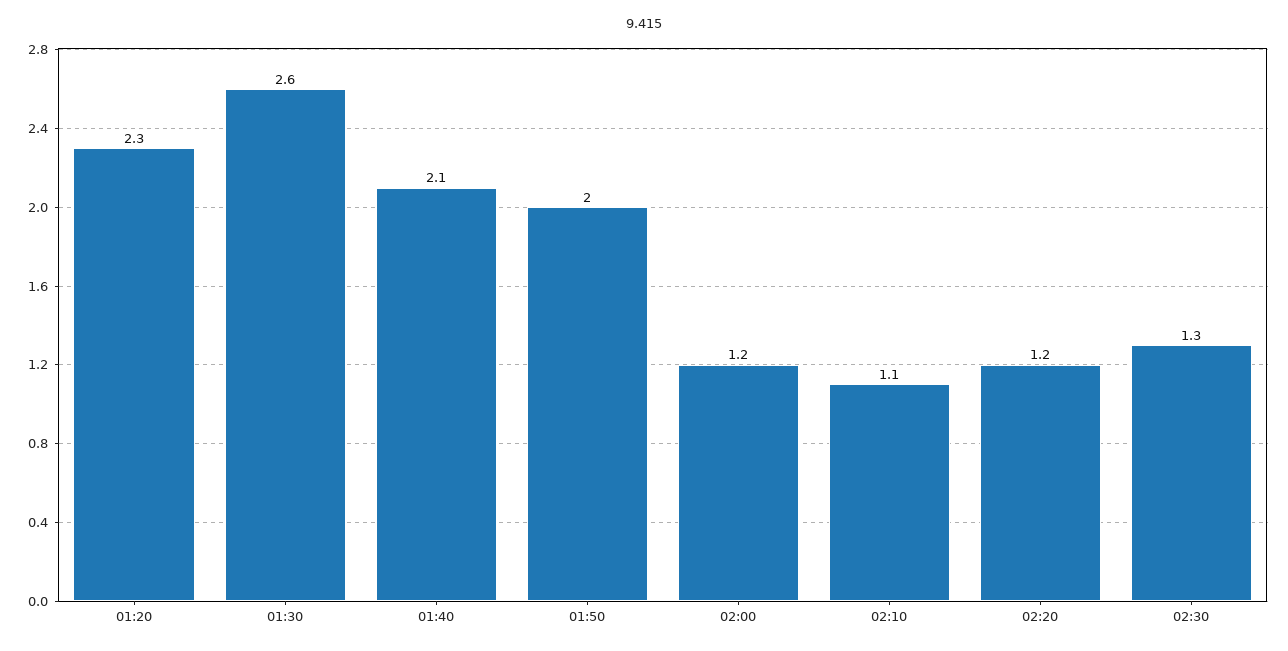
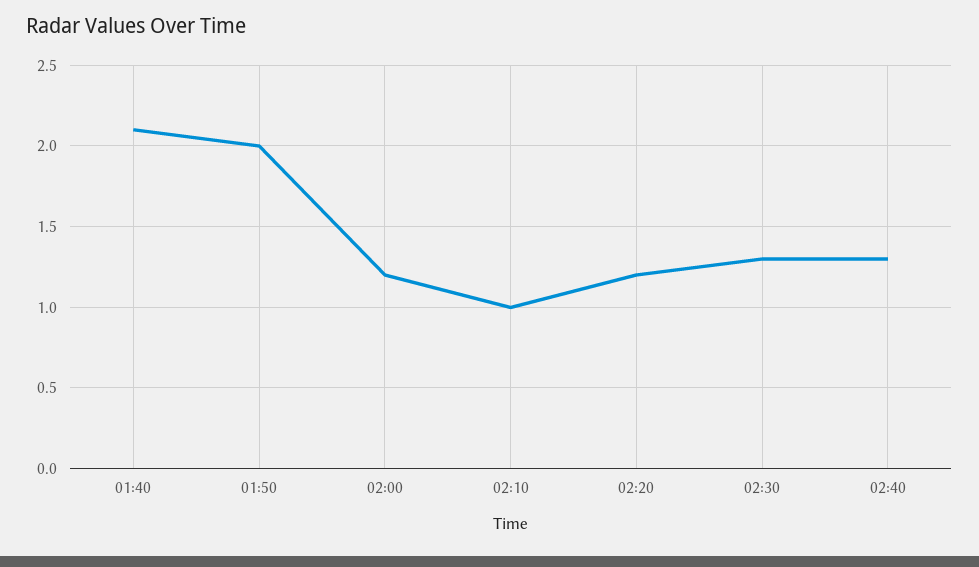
01:20: 2.3 -> none
01:30: 2.6 -> none
02:10: 1.1 -> 1
02:40: none -> 1.3

